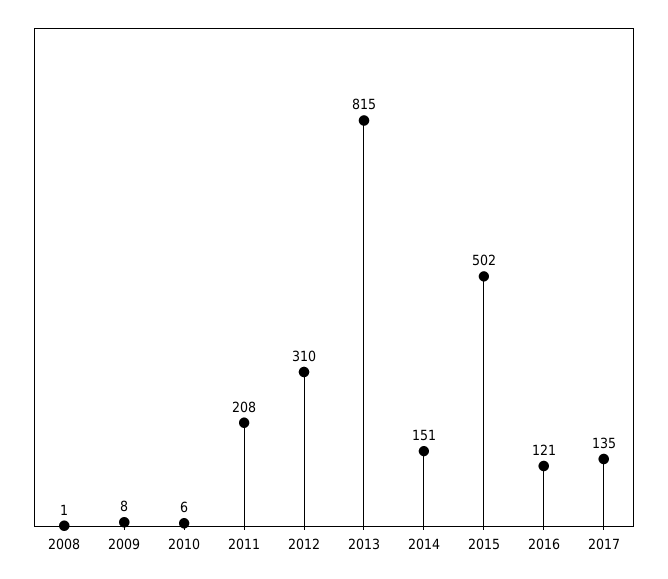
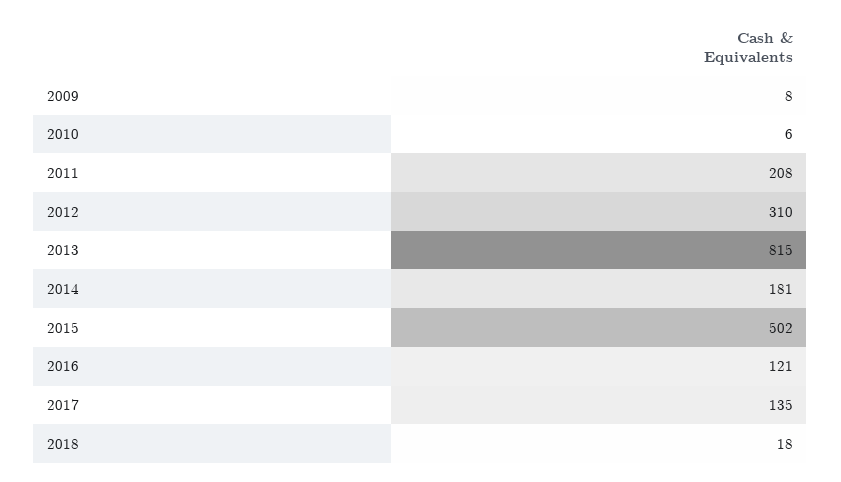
2008: 1 -> none
2014: 151 -> 181
2018: none -> 18

